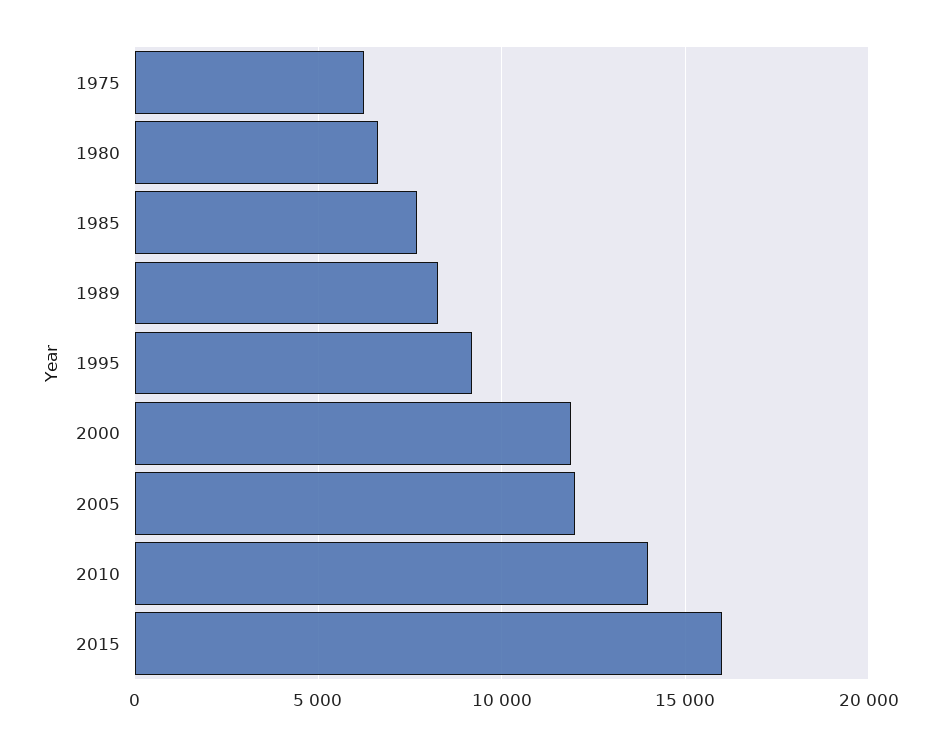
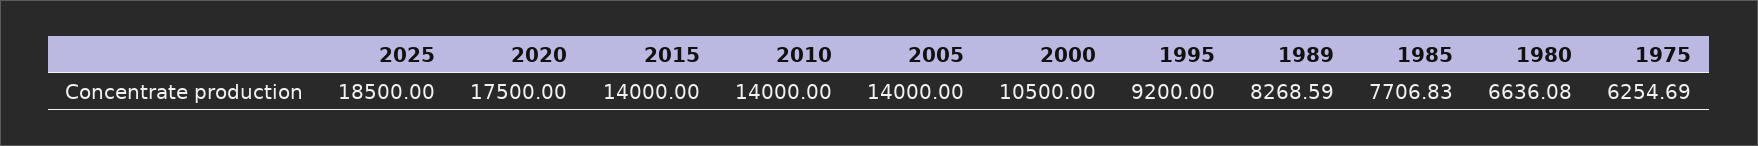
2000: 12000 -> 10500
2005: 12000 -> 14000
2015: 16000 -> 14000
2025: none -> 18500
2020: none -> 17500

